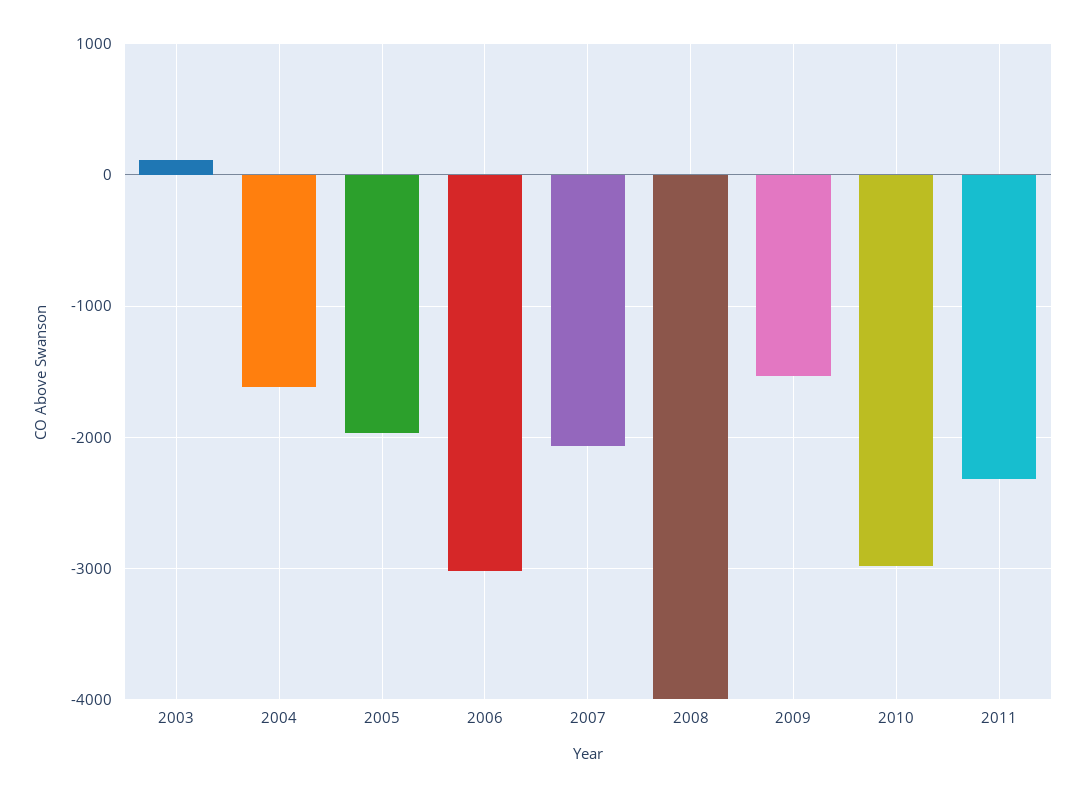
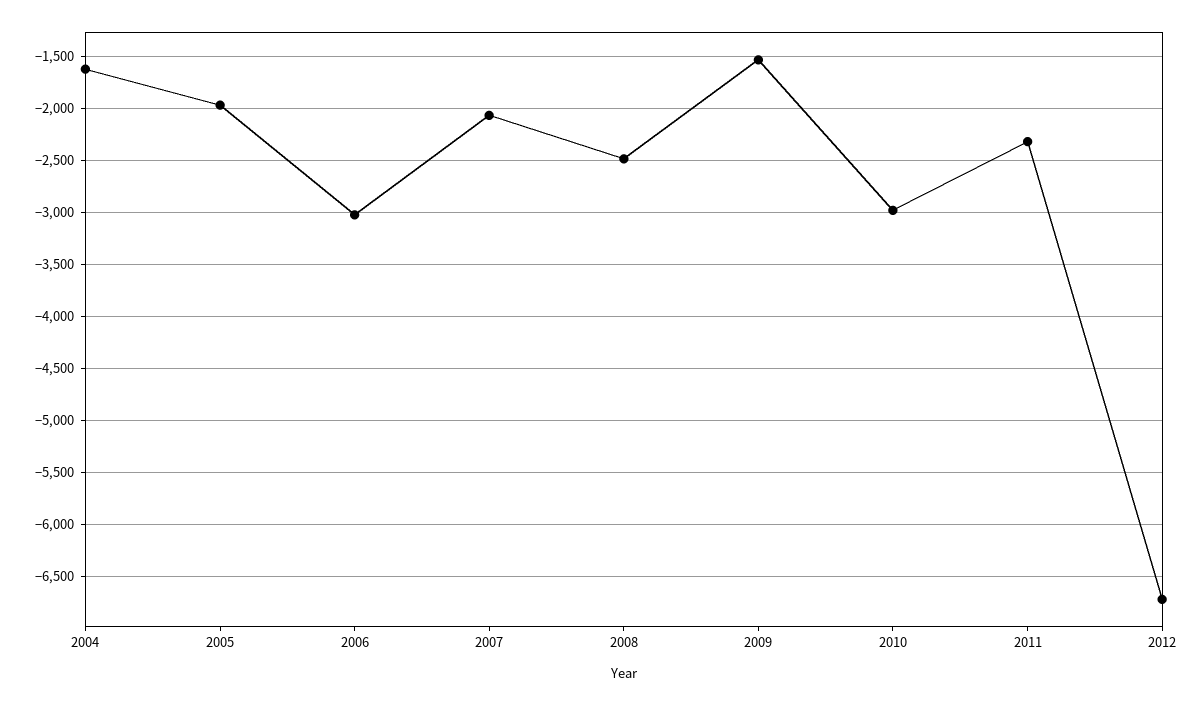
2003: 100 -> none
2008: -4000 -> -2500
2012: none -> -6700

